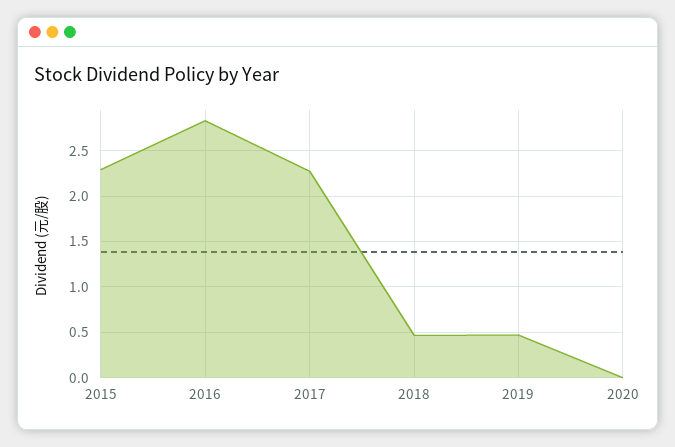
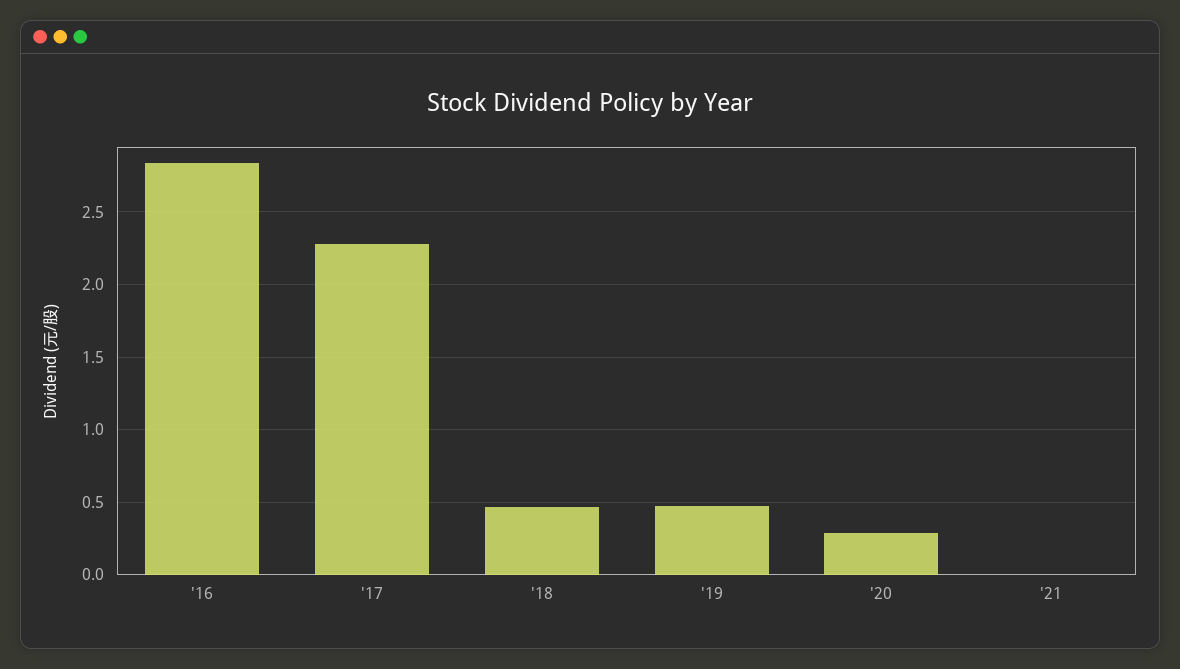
2015: 2.3 -> none
2020: 0 -> 0.3
'21: none -> 0

